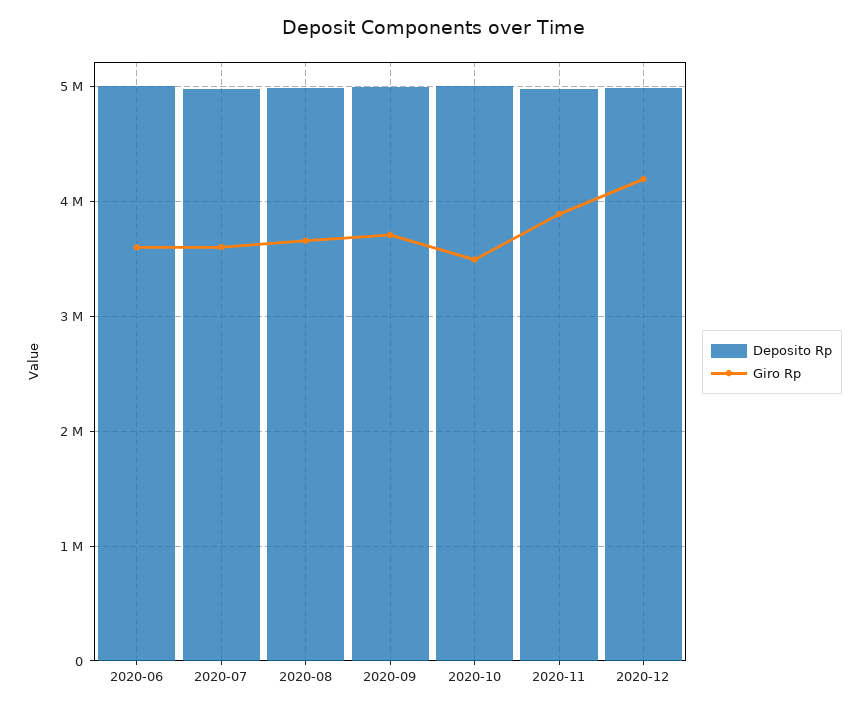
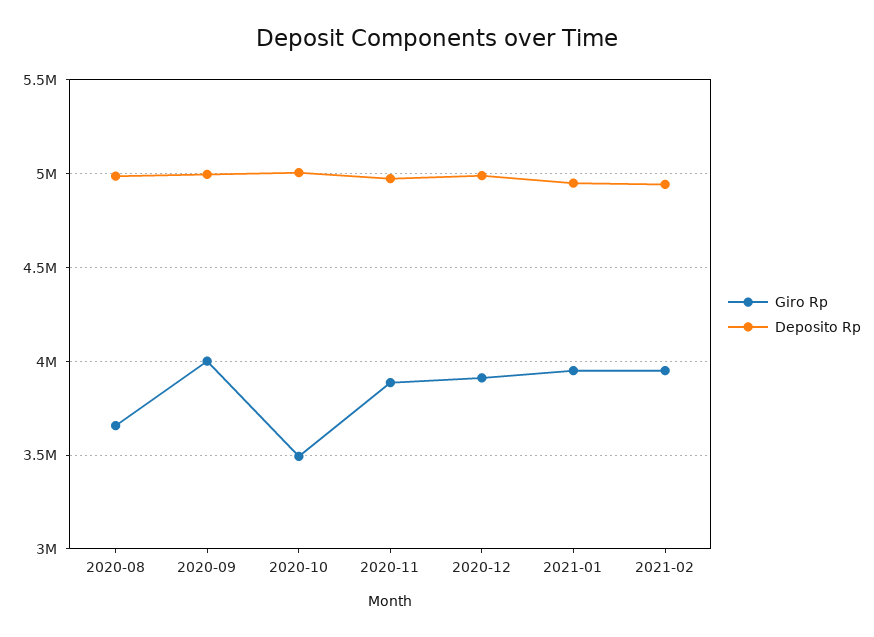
Deposito Rp, 2020-06: 5000000 -> none
Giro Rp, 2020-06: 3600000 -> none
Deposito Rp, 2020-07: 5000000 -> none
Giro Rp, 2020-07: 3600000 -> none
Giro Rp, 2020-09: 3700000 -> 4000000
Giro Rp, 2020-12: 4200000 -> 3900000
Giro Rp, 2021-01: none -> 3950000
Deposito Rp, 2021-01: none -> 4950000
Giro Rp, 2021-02: none -> 3950000
Deposito Rp, 2021-02: none -> 4950000

